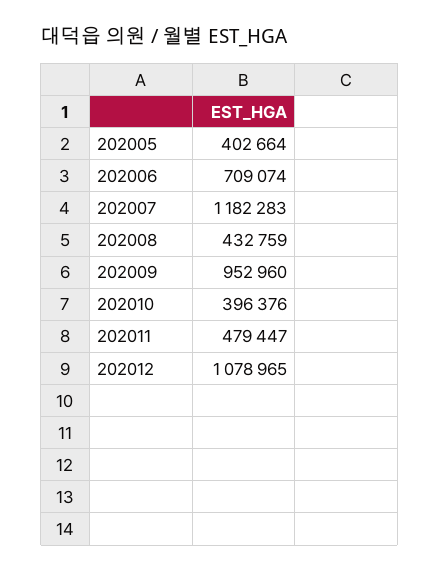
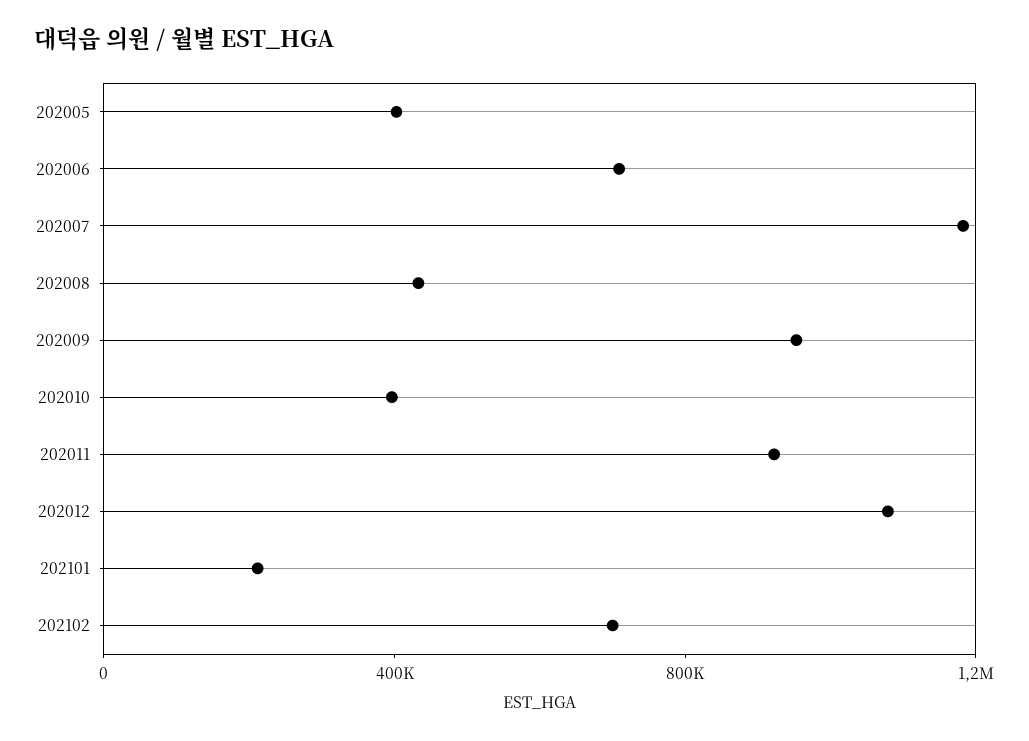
202011: 479447 -> 900000
202101: none -> 200000
202102: none -> 700000

